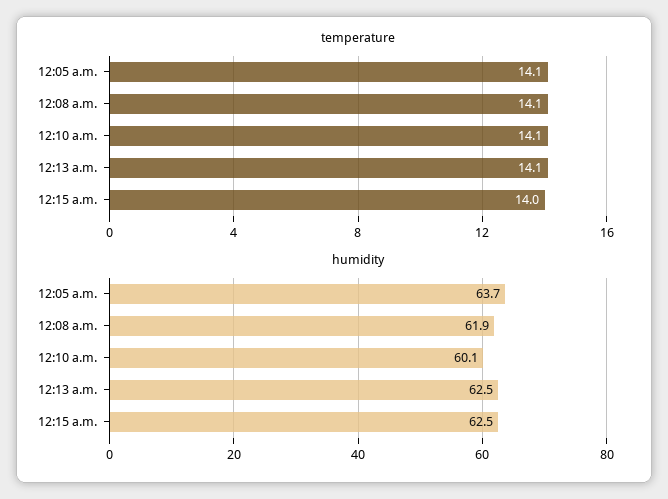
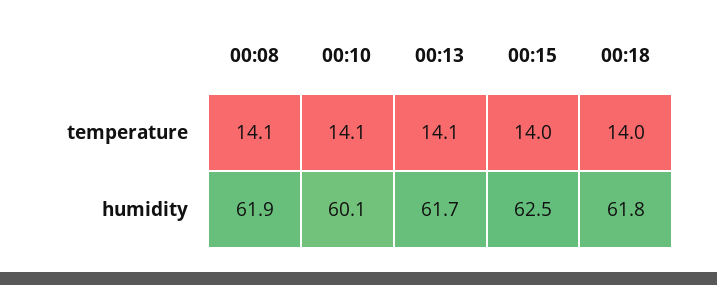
temperature, 12:05 a.m.: 14.1 -> none
humidity, 12:05 a.m.: 63.7 -> none
humidity, 12:13 a.m.: 62.5 -> 61.7
temperature, 00:18: none -> 14
humidity, 00:18: none -> 61.8

